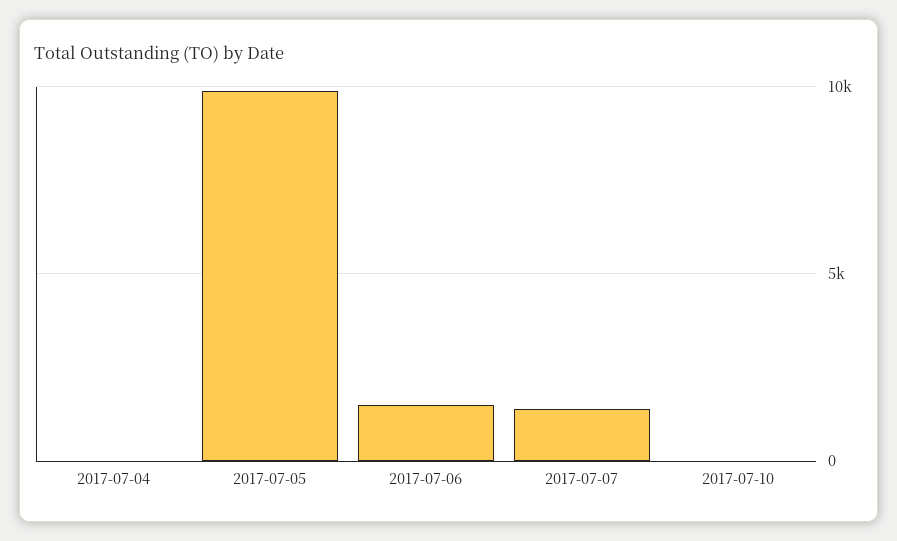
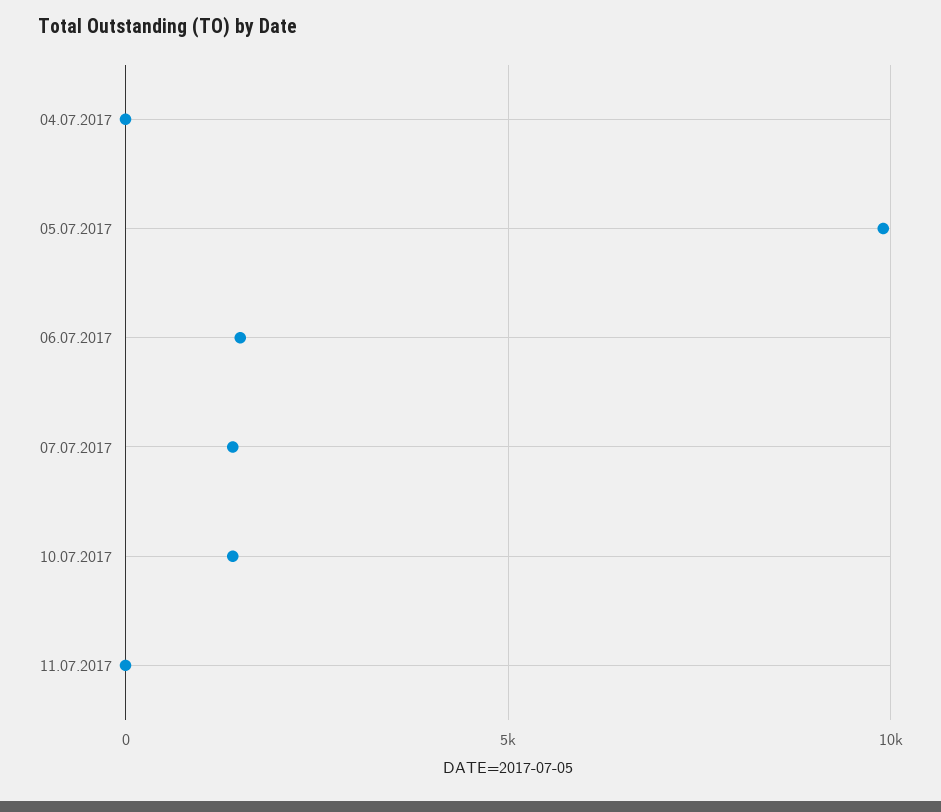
2017-07-10: 0 -> 1500
11.07.2017: none -> 0

